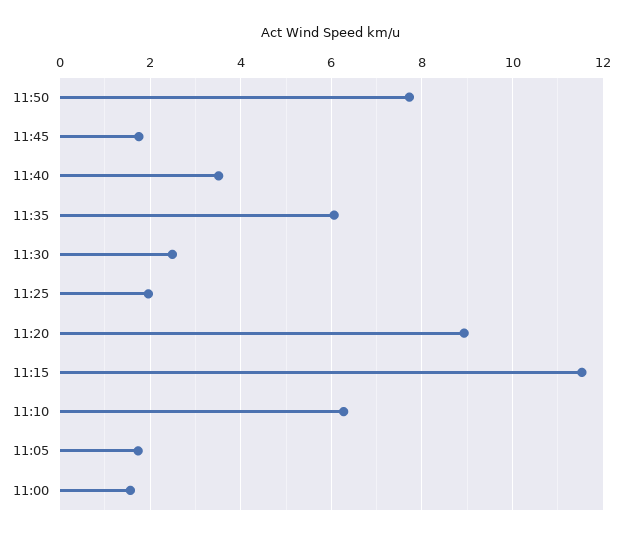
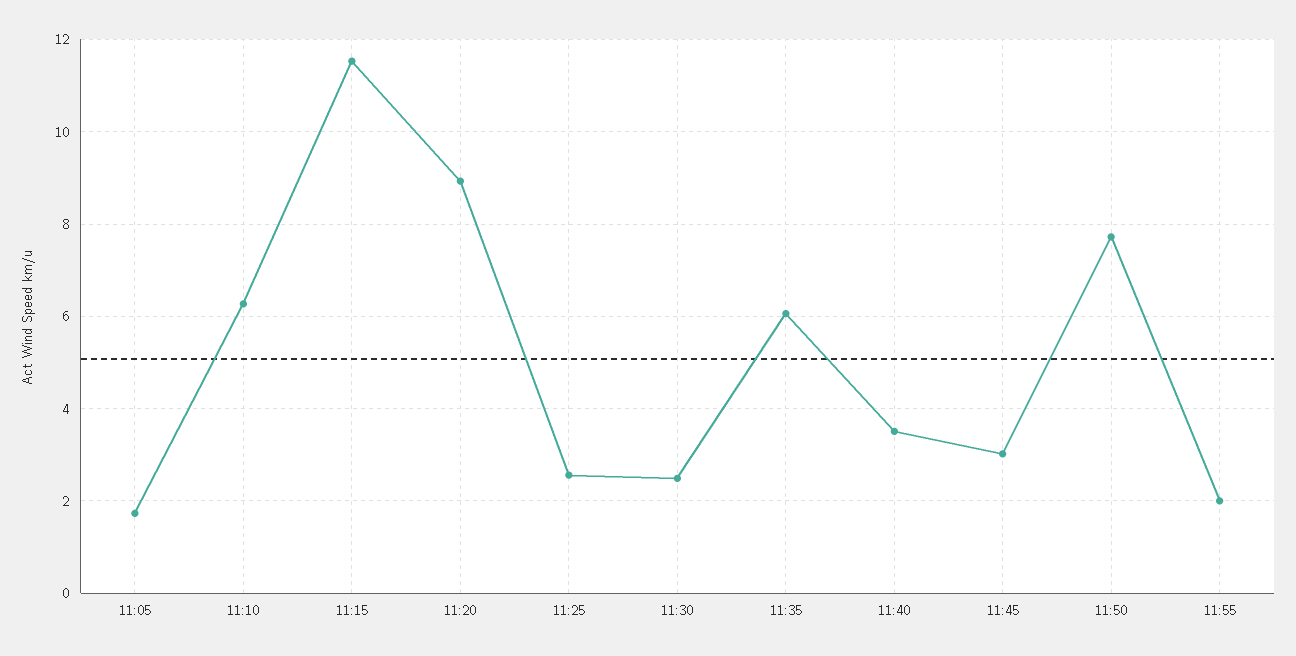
11:45: 1.8 -> 3
11:25: 2 -> 2.6
11:00: 1.6 -> none
11:55: none -> 2

